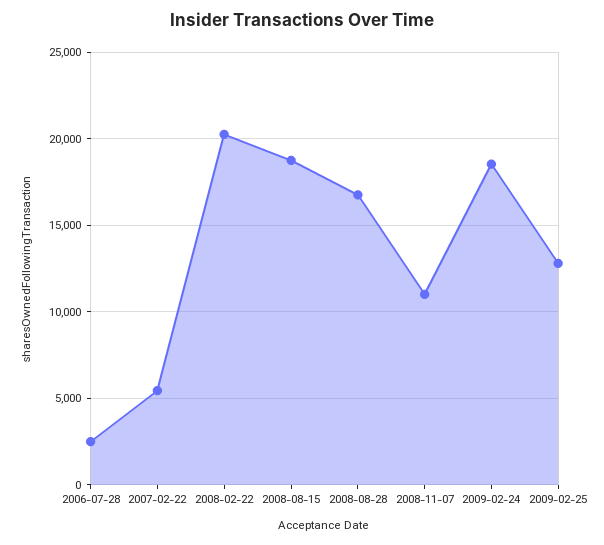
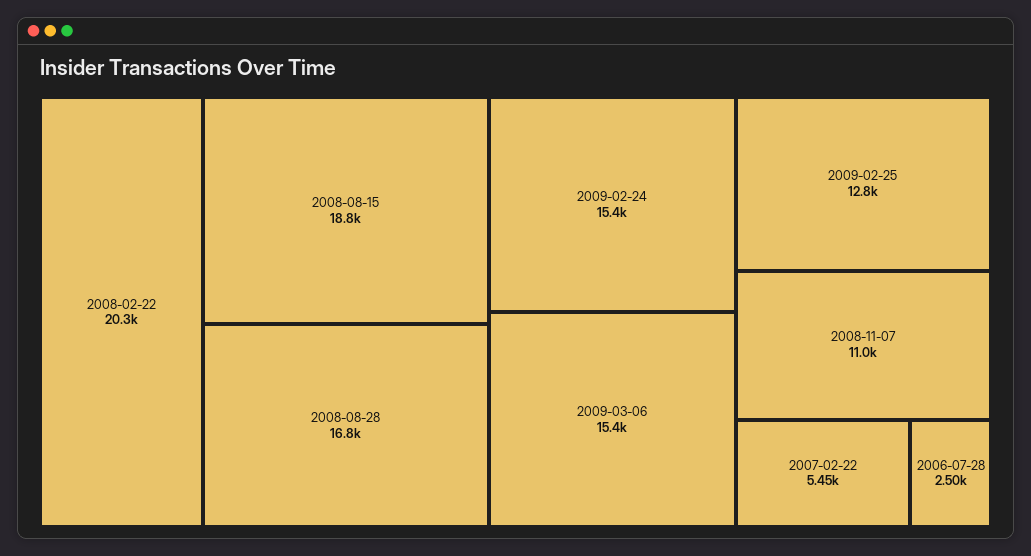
2009-02-24: 18500 -> 15400
2009-03-06: none -> 15400

